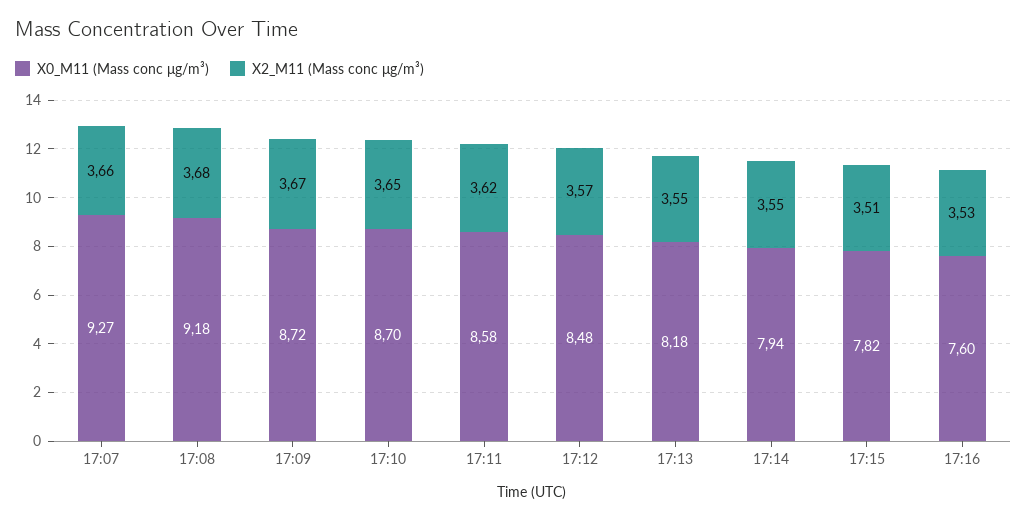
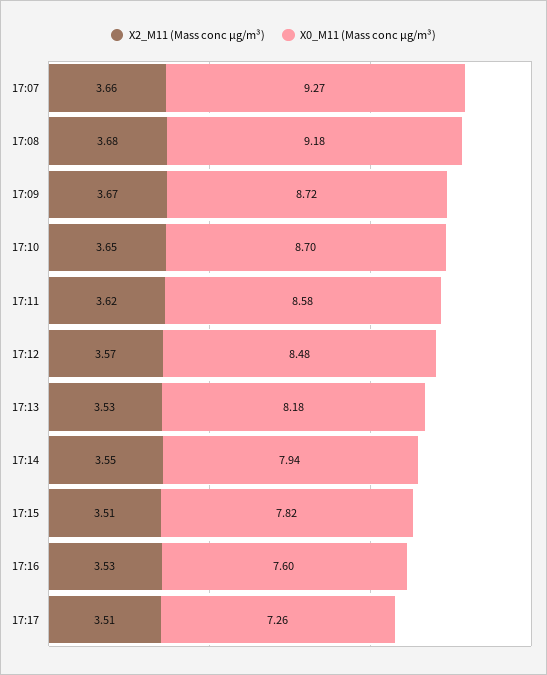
X2_M11 (Mass conc μg/m³), 17:13: 3.55 -> 3.53
X2_M11 (Mass conc μg/m³), 17:17: none -> 3.51
X0_M11 (Mass conc μg/m³), 17:17: none -> 7.26

